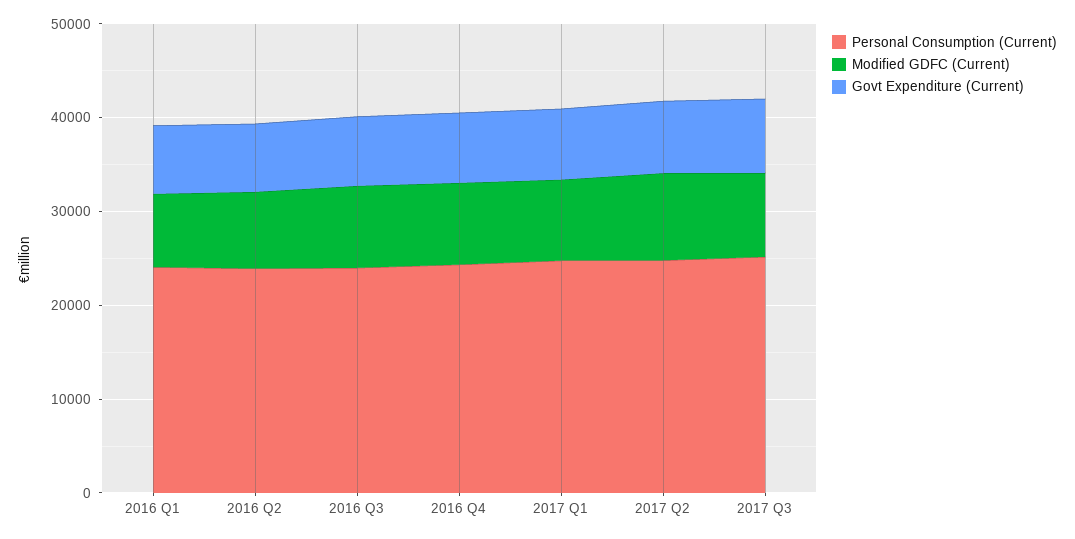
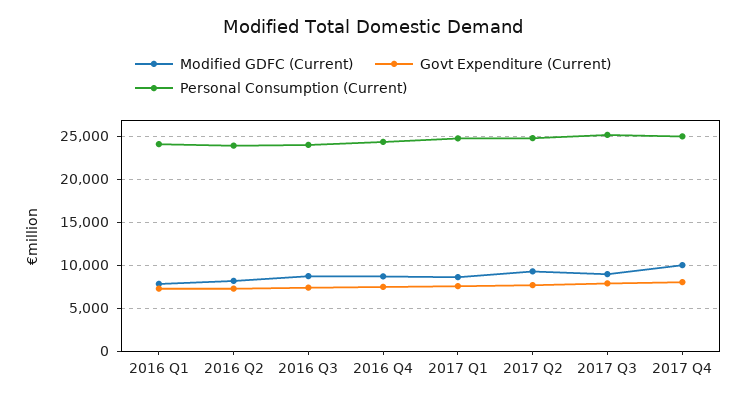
Modified GDFC (Current), 2017 Q4: none -> 10000
Govt Expenditure (Current), 2017 Q4: none -> 8000
Personal Consumption (Current), 2017 Q4: none -> 25000

